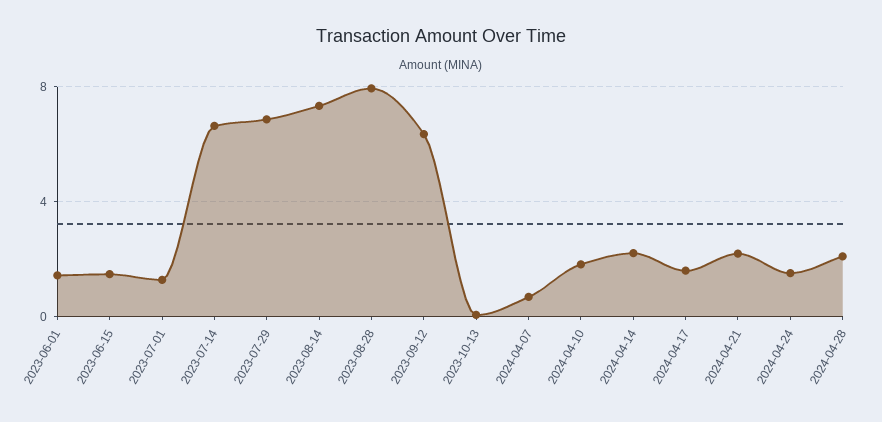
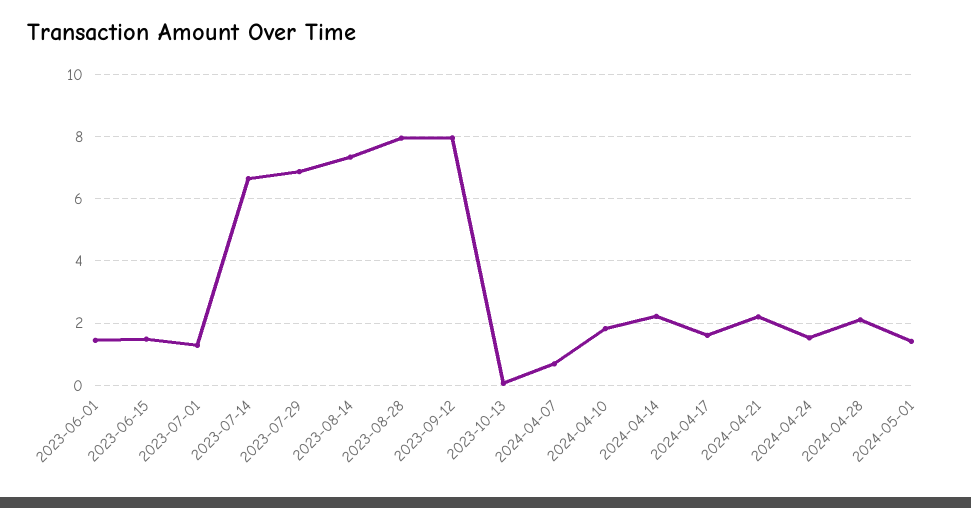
2023-09-12: 6.5 -> 8
2024-05-01: none -> 1.4

